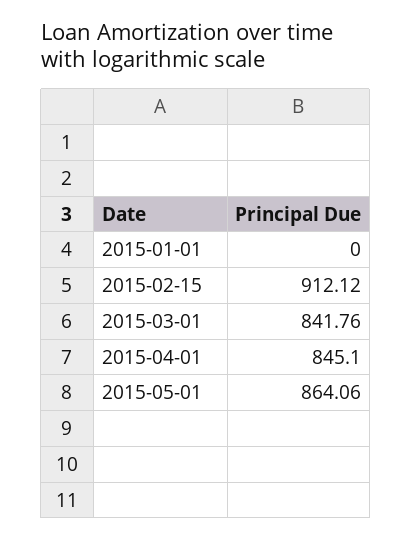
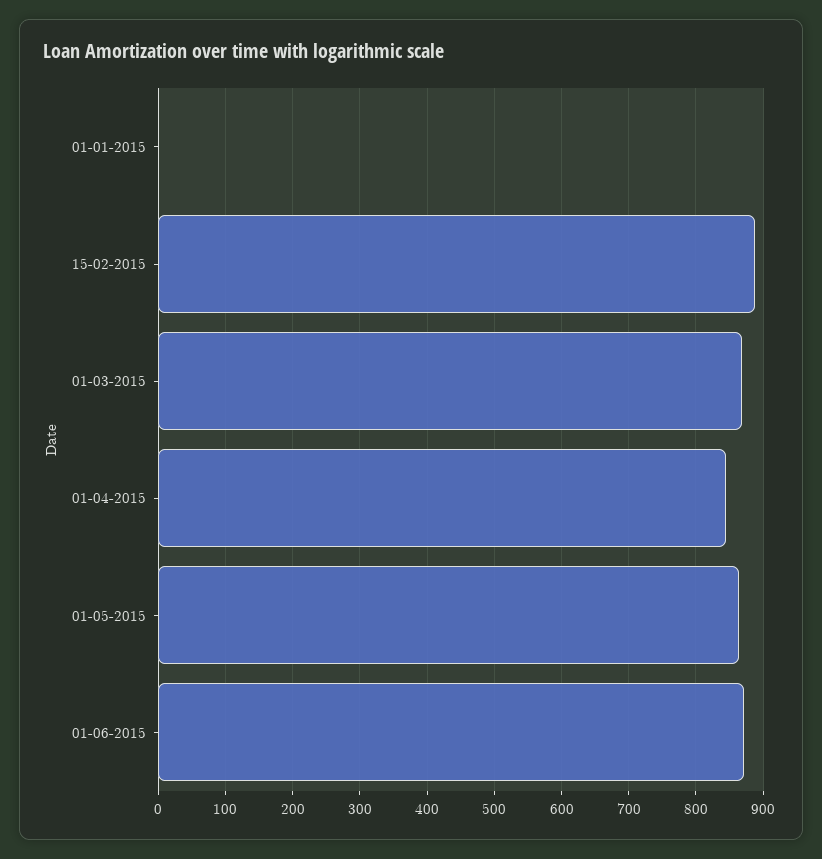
2015-02-15: 912.12 -> 890
2015-03-01: 841.76 -> 870
01-06-2015: none -> 870

